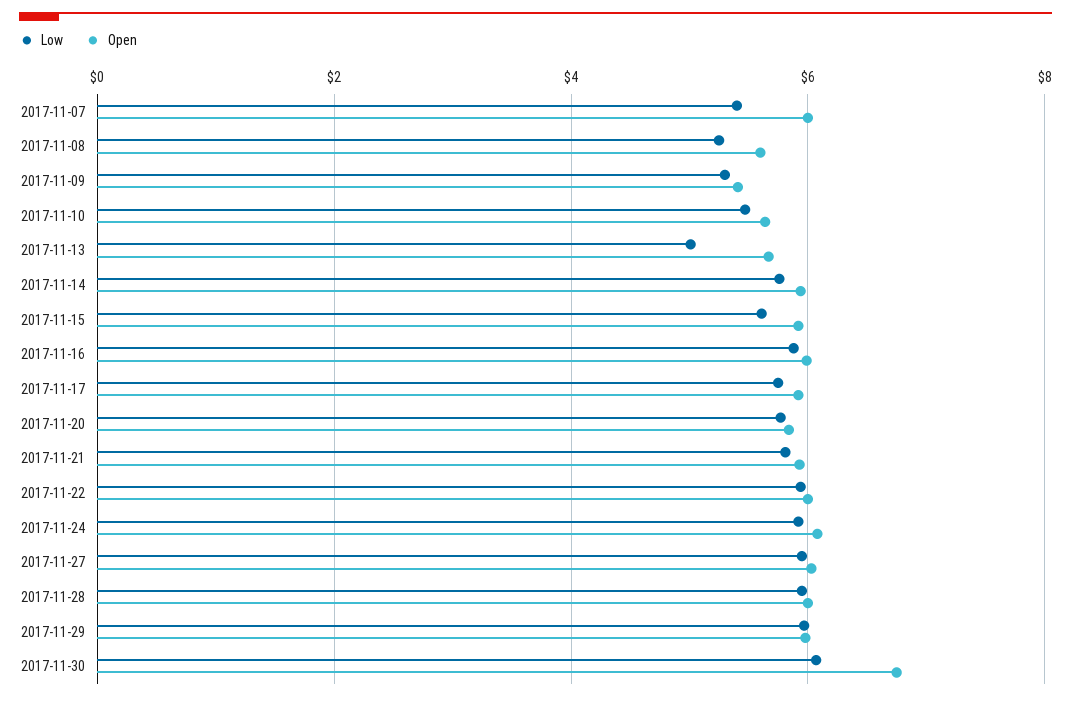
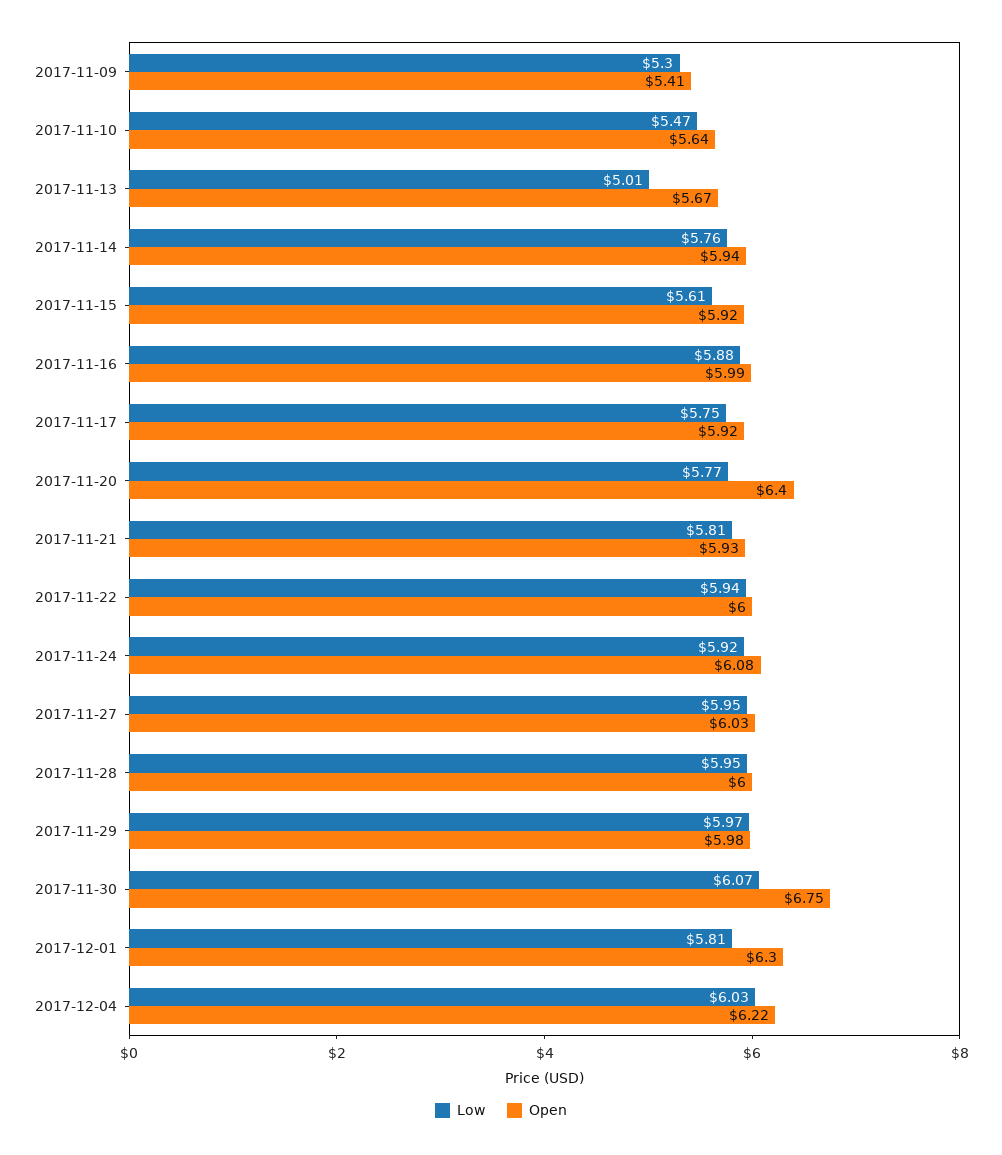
Low, 2017-11-07: 5.4 -> none
Open, 2017-11-07: 6 -> none
Low, 2017-11-08: 5.2 -> none
Open, 2017-11-08: 5.6 -> none
Open, 2017-11-20: 5.8 -> 6.4
Low, 2017-12-01: none -> 5.81
Open, 2017-12-01: none -> 6.3
Low, 2017-12-04: none -> 6.03
Open, 2017-12-04: none -> 6.22

